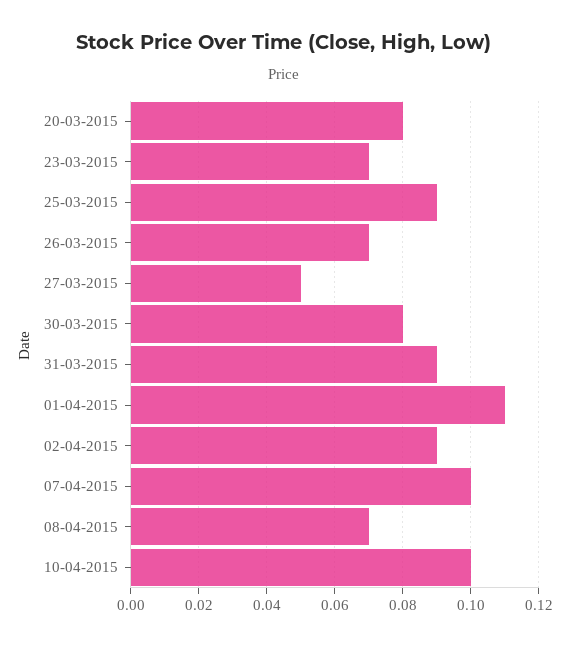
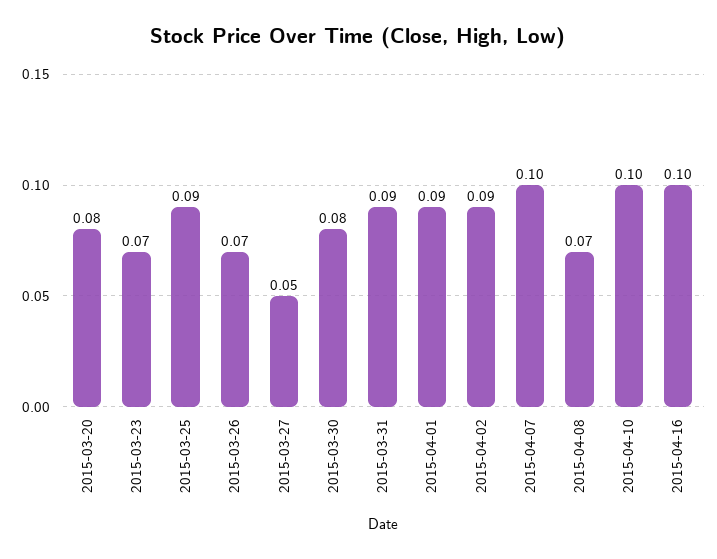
01-04-2015: 0.11 -> 0.09
2015-04-16: none -> 0.1

